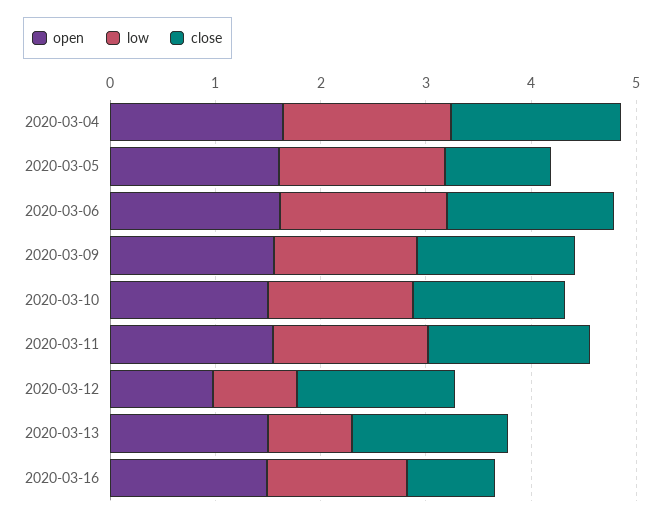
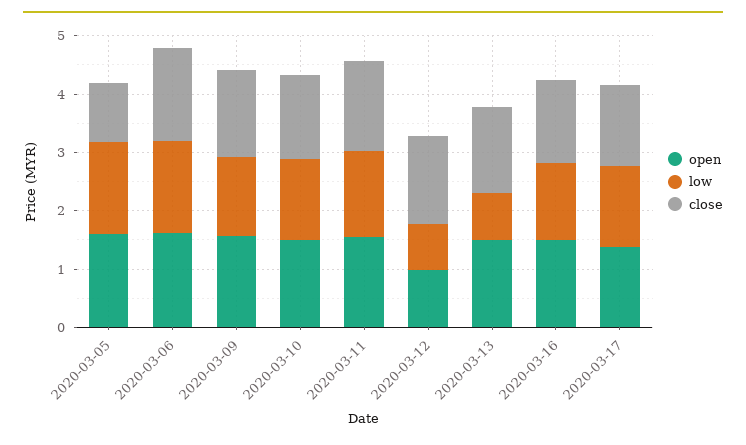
open, 2020-03-04: 1.6 -> none
low, 2020-03-04: 1.6 -> none
close, 2020-03-04: 1.6 -> none
close, 2020-03-16: 0.8 -> 1.4
open, 2020-03-17: none -> 1.4
low, 2020-03-17: none -> 1.4
close, 2020-03-17: none -> 1.4

